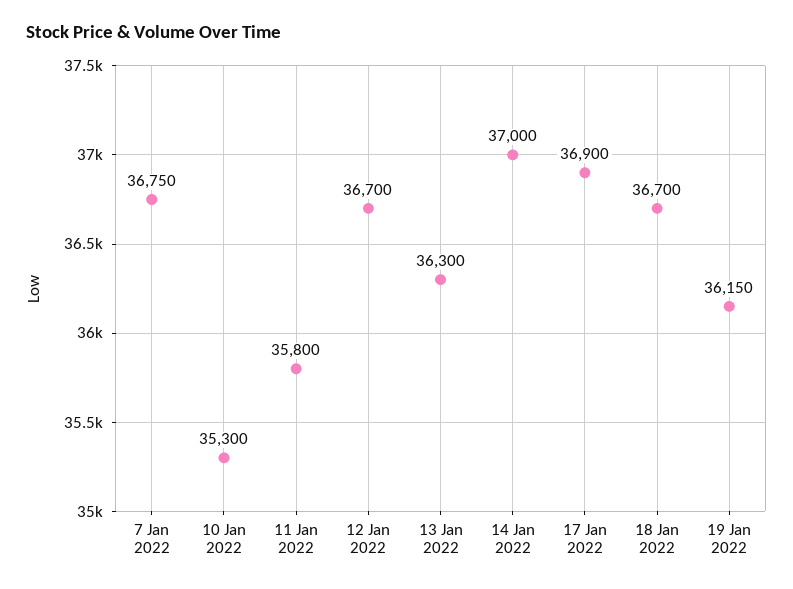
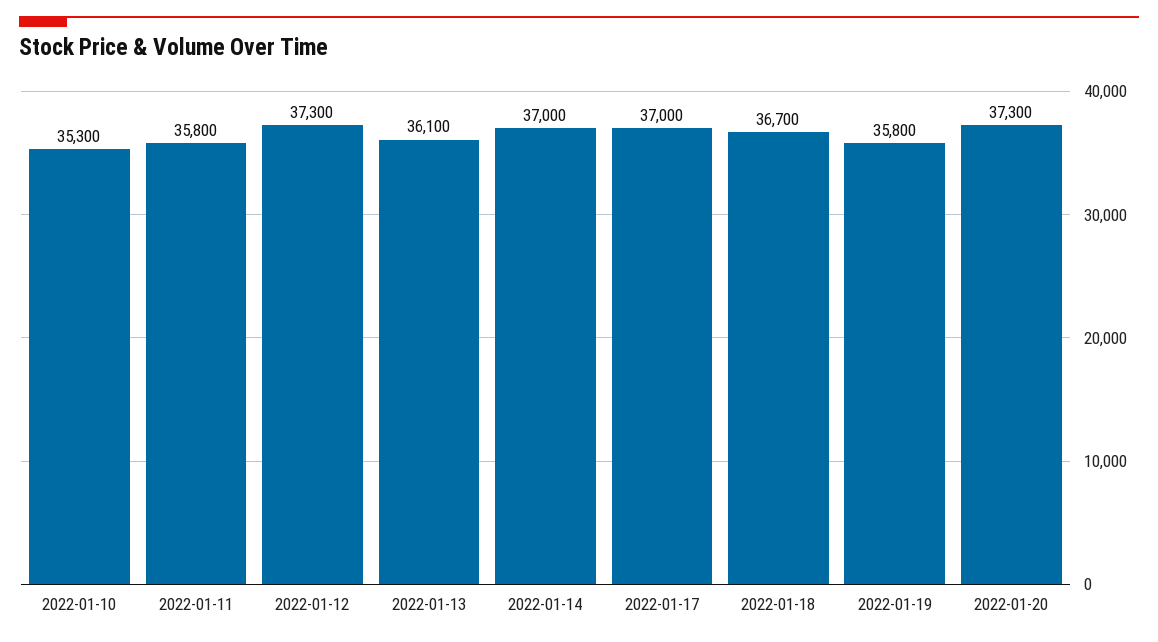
7 Jan 2022: 36750 -> none
12 Jan 2022: 36700 -> 37300
13 Jan 2022: 36300 -> 36100
17 Jan 2022: 36900 -> 37000
19 Jan 2022: 36150 -> 35800
2022-01-20: none -> 37300

